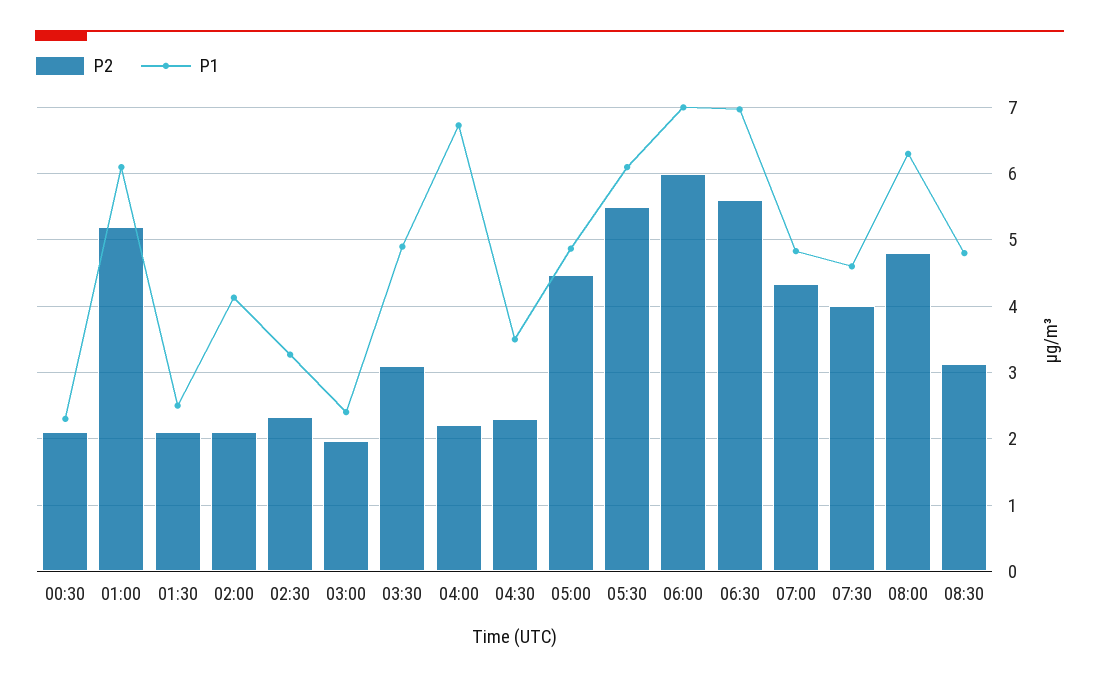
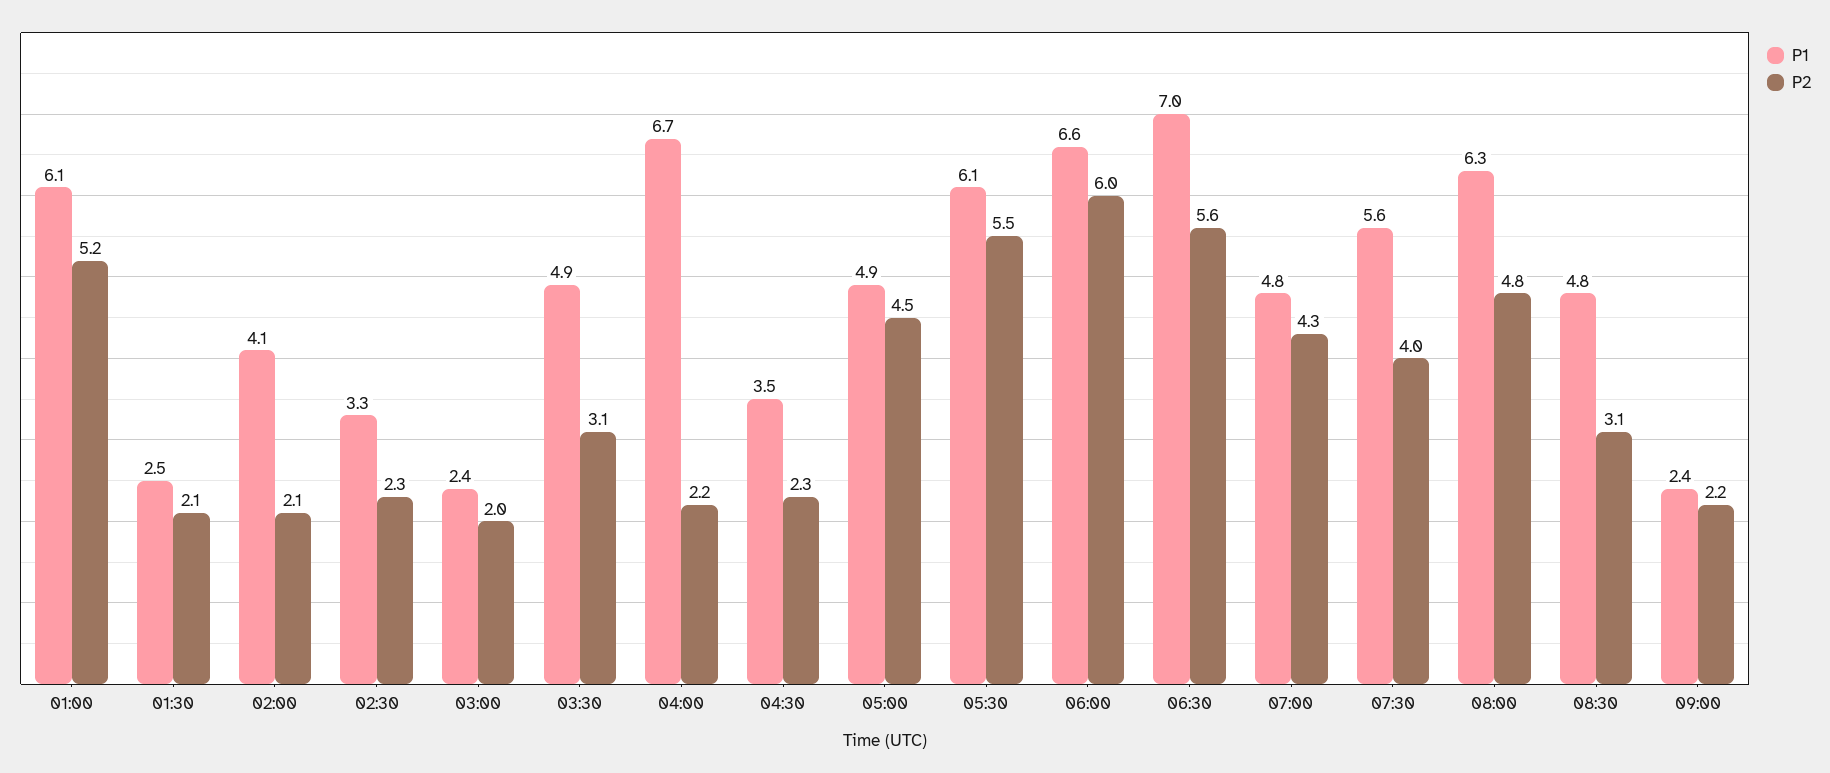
P2, 00:30: 2.1 -> none
P1, 00:30: 2.3 -> none
P1, 06:00: 7 -> 6.6
P1, 07:30: 4.6 -> 5.6
P1, 09:00: none -> 2.4
P2, 09:00: none -> 2.2

